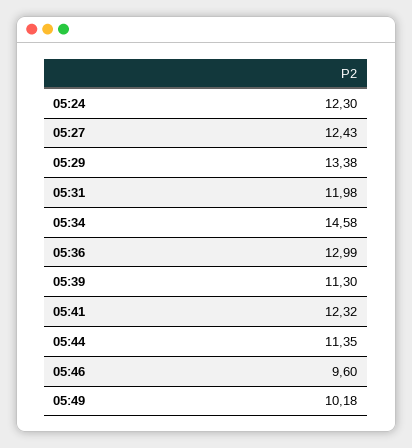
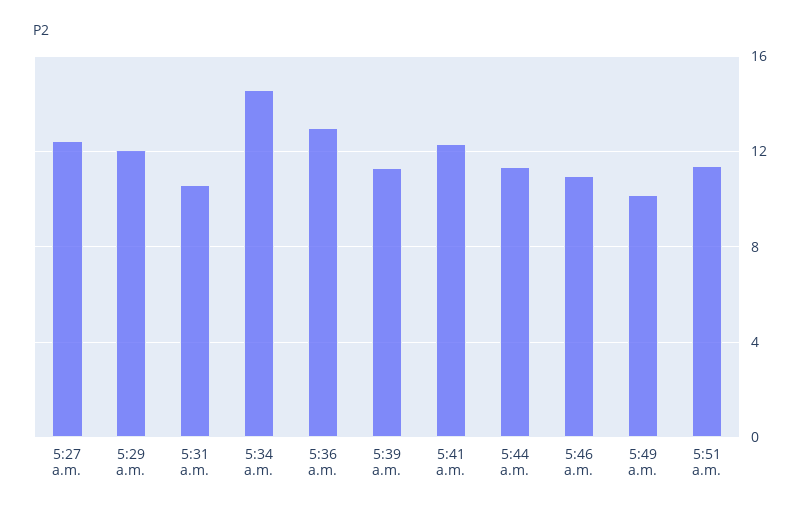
05:24: 12.3 -> none
05:29: 13.38 -> 12
05:31: 11.98 -> 10.5
05:46: 9.6 -> 11
5:51 a.m.: none -> 11.5

